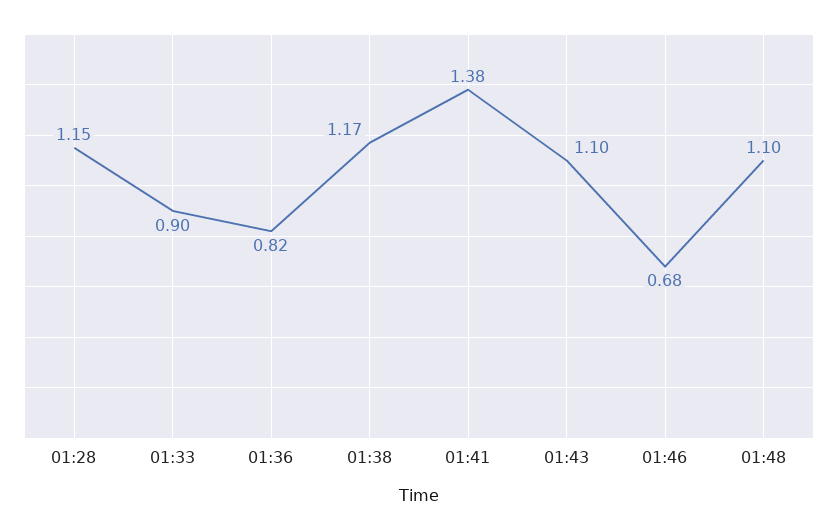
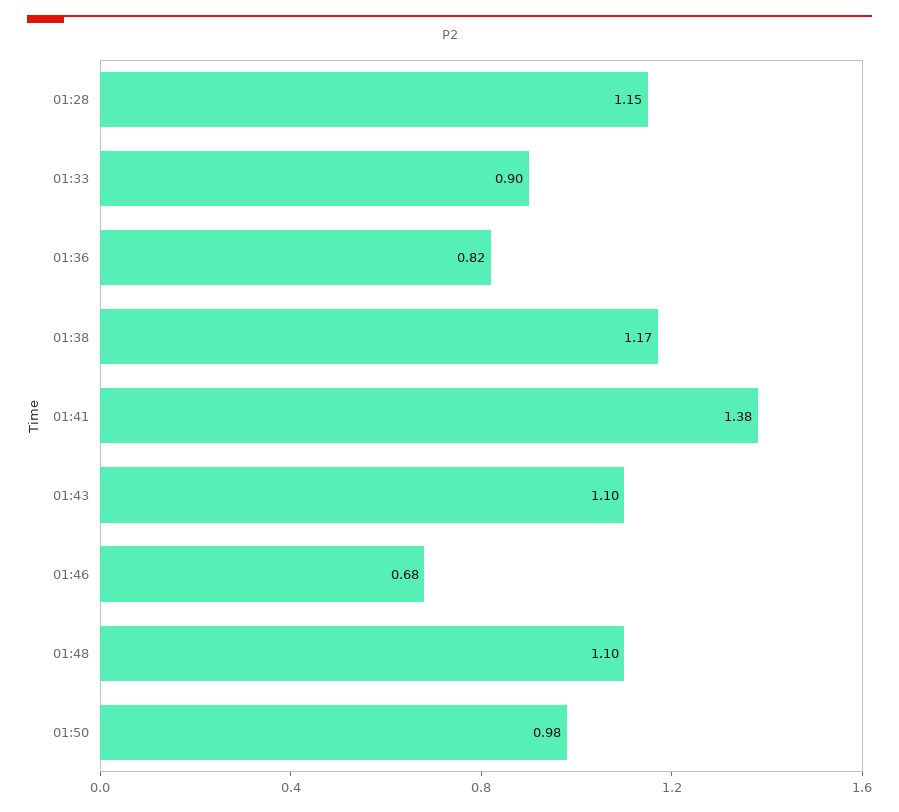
01:50: none -> 0.98

